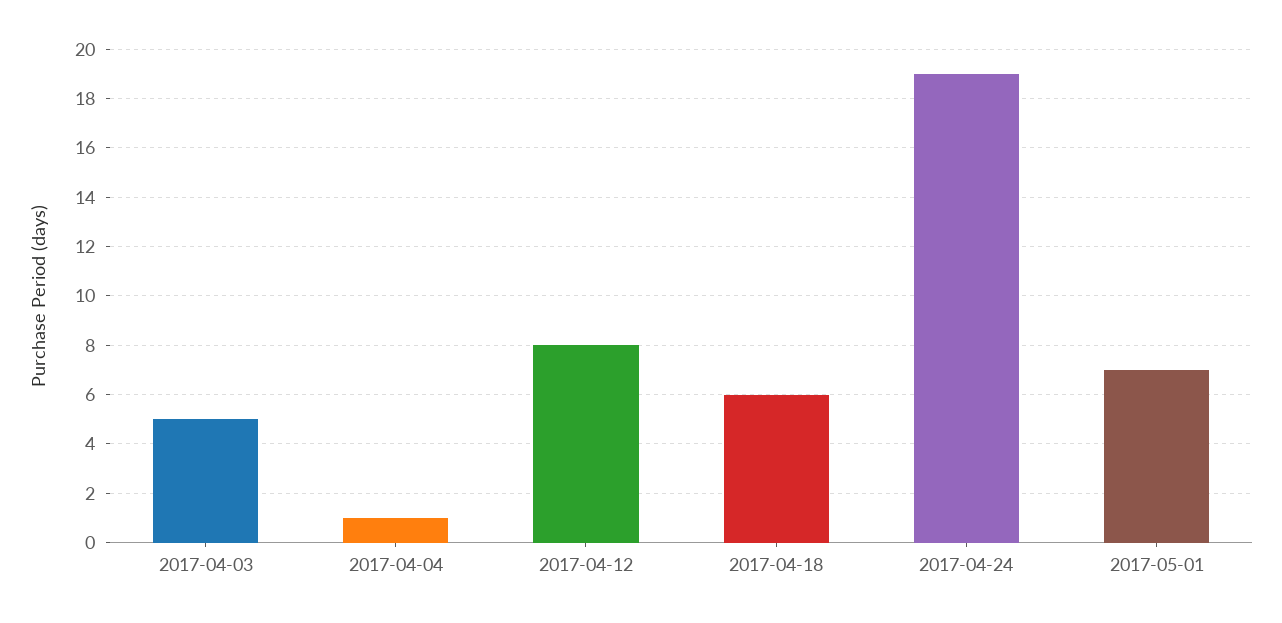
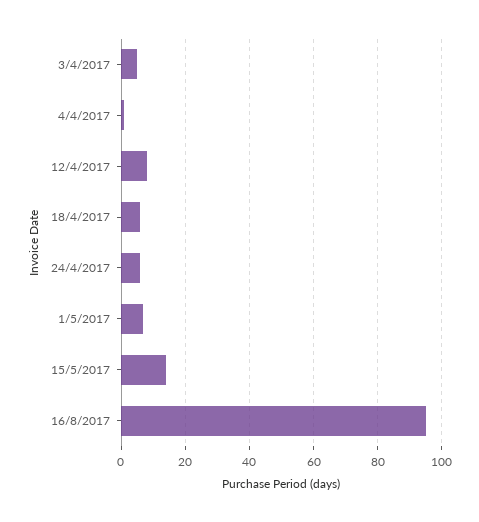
2017-04-24: 19 -> 5
15/5/2017: none -> 15
16/8/2017: none -> 95

